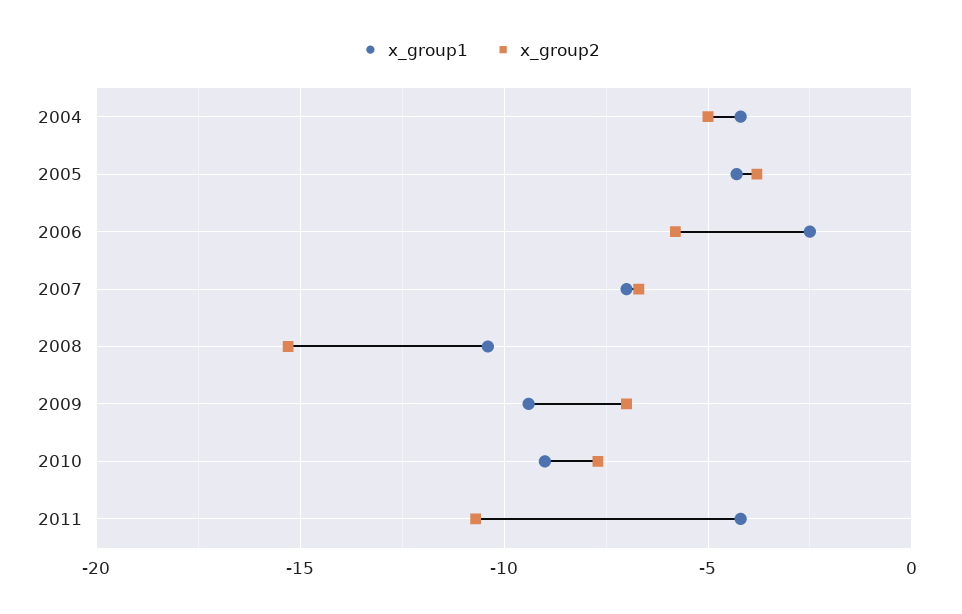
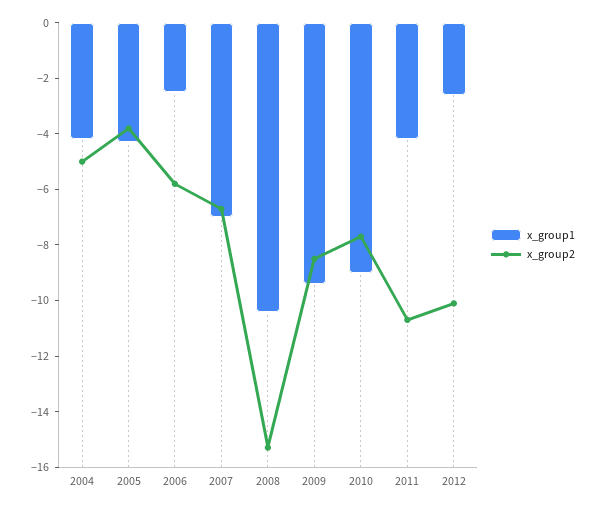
x_group2, 2009: -7 -> -8.5
x_group1, 2012: none -> -2.5
x_group2, 2012: none -> -10

